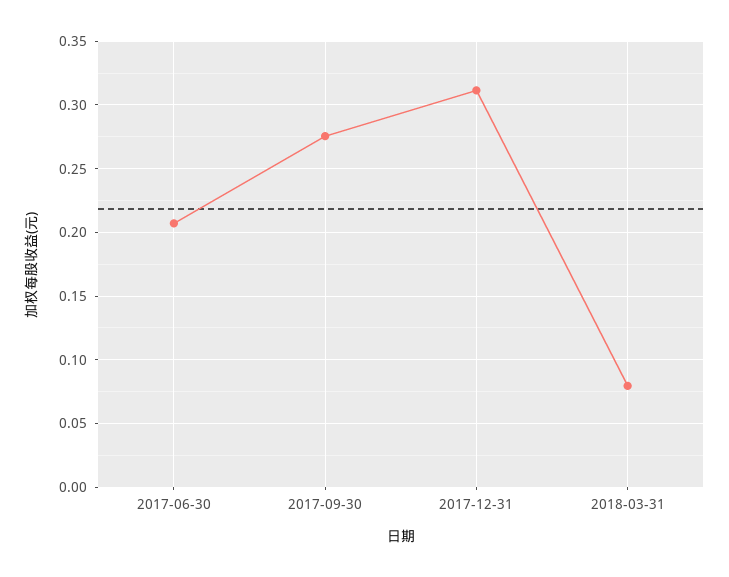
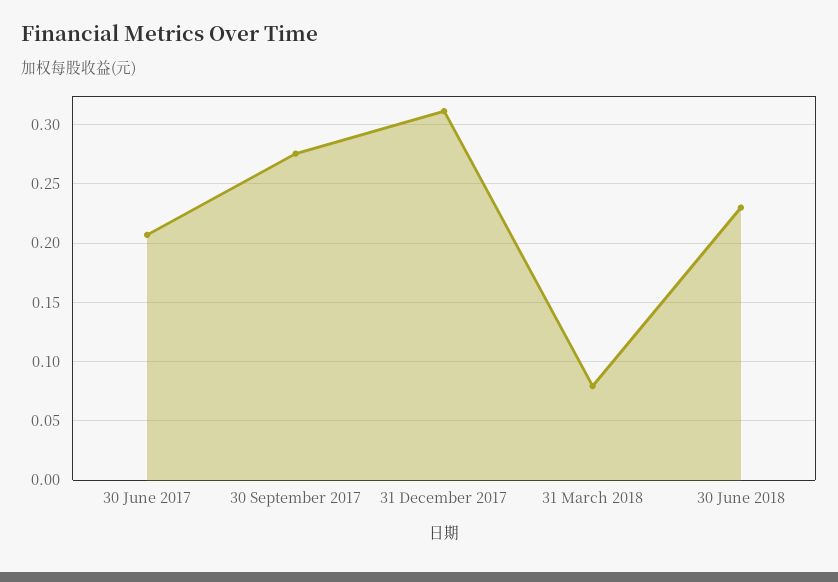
30 June 2018: none -> 0.23

